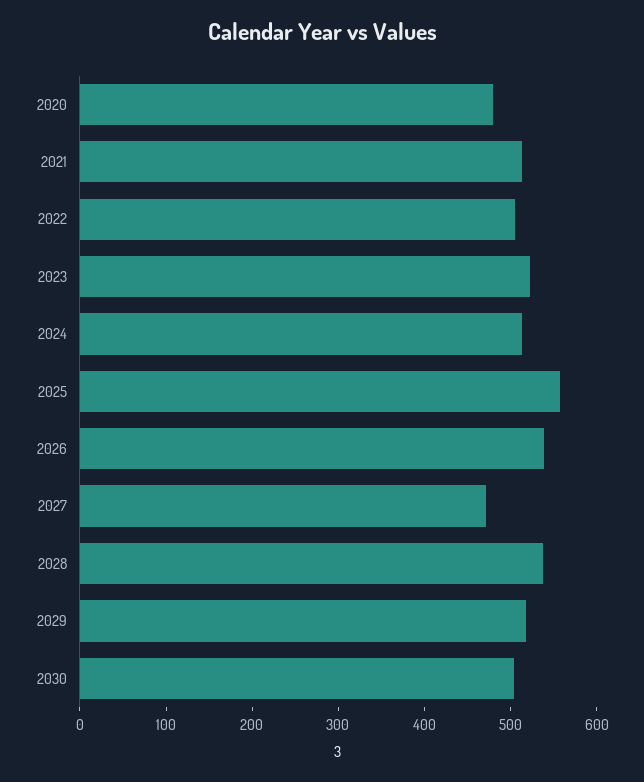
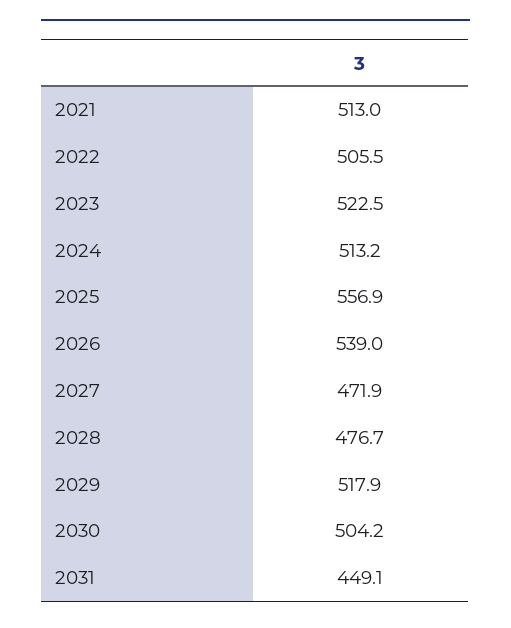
2020: 480 -> none
2028: 540 -> 476.7
2031: none -> 449.1

